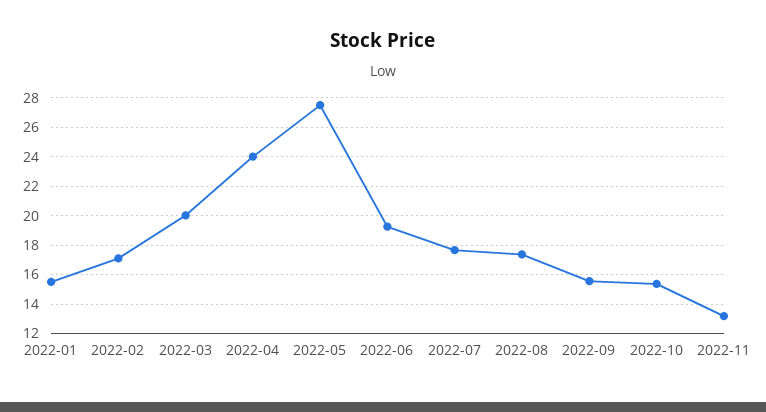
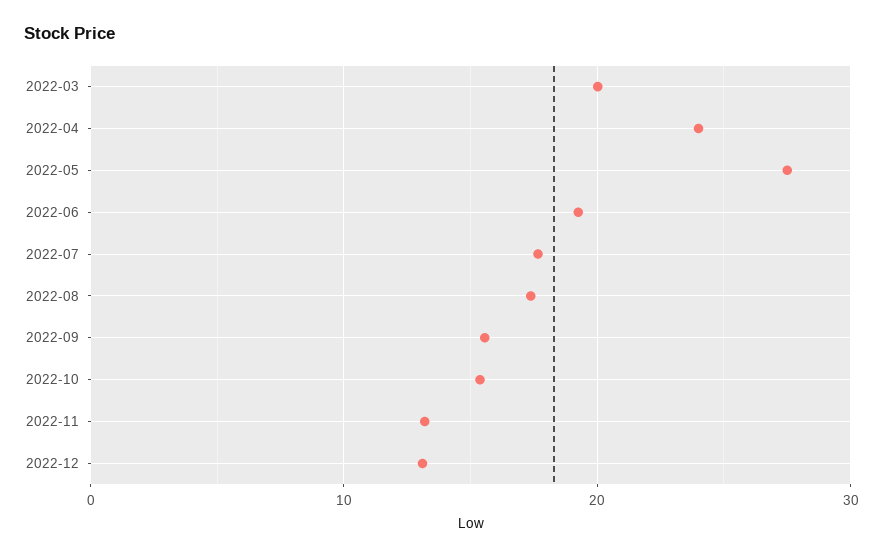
2022-01: 15.5 -> none
2022-02: 17 -> none
2022-12: none -> 13

